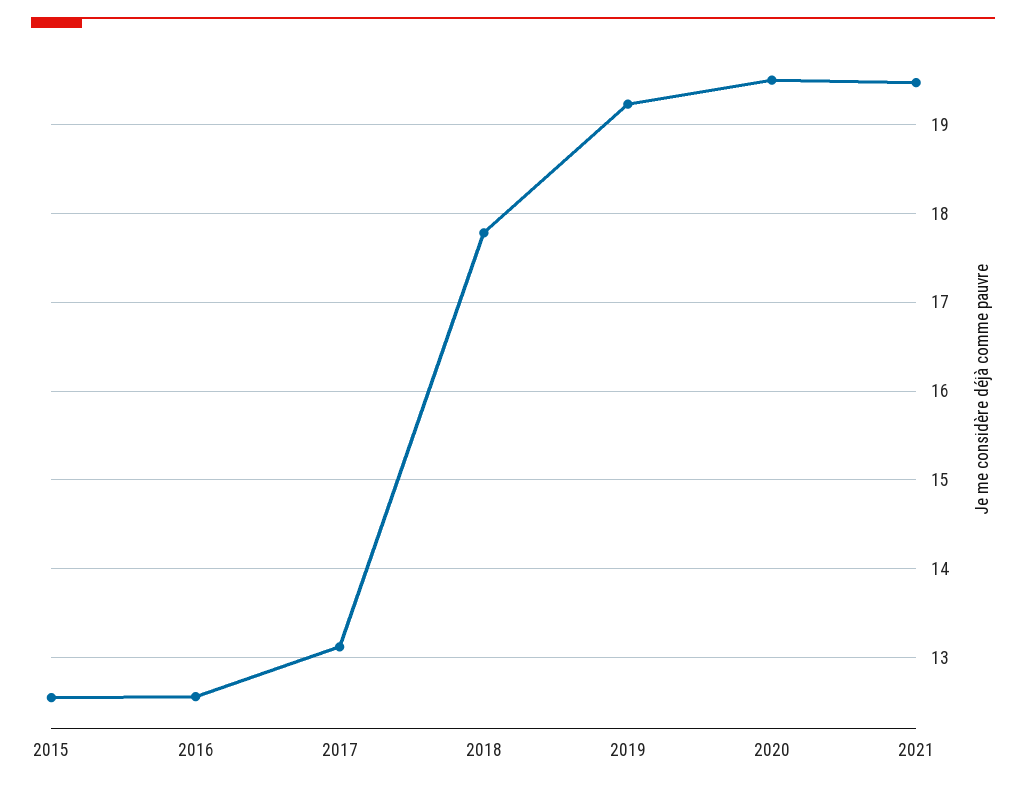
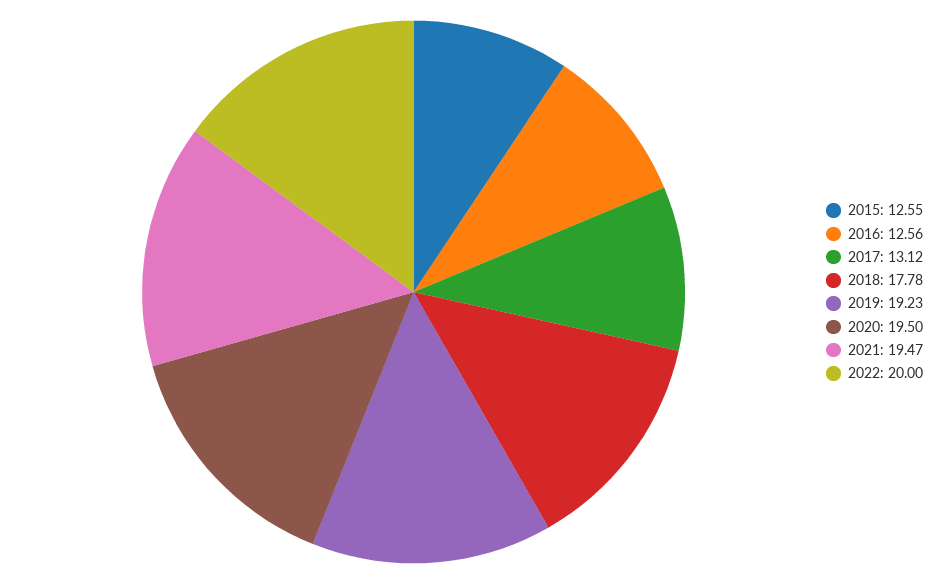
2022: none -> 20

